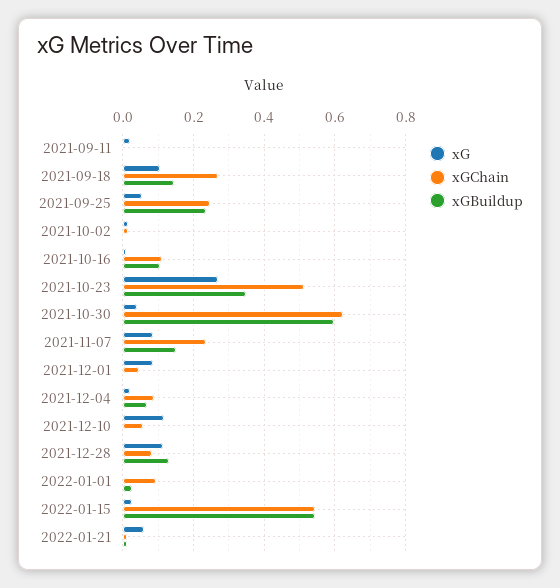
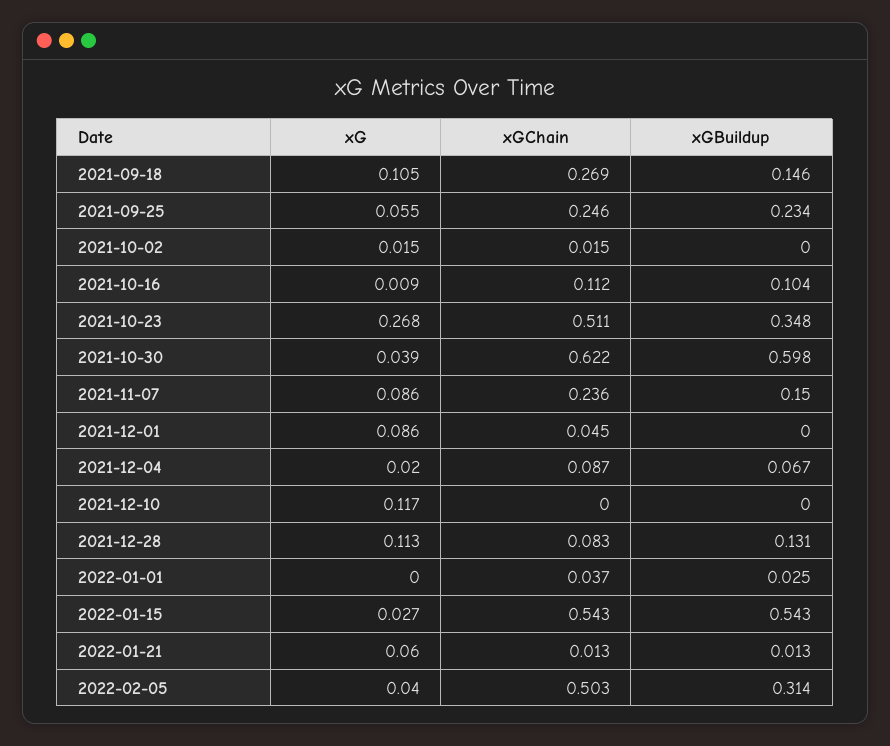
xG, 2021-09-11: 0.02 -> none
xGChain, 2021-09-11: 0 -> none
xGBuildup, 2021-09-11: 0 -> none
xGChain, 2021-12-10: 0.06 -> 0
xGChain, 2022-01-01: 0.1 -> 0.037
xG, 2022-02-05: none -> 0.04
xGChain, 2022-02-05: none -> 0.503
xGBuildup, 2022-02-05: none -> 0.314

